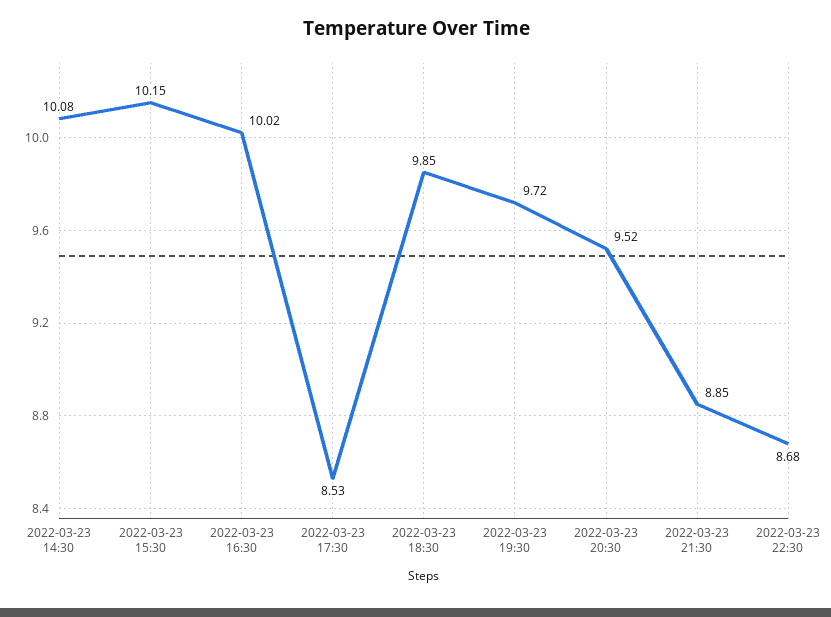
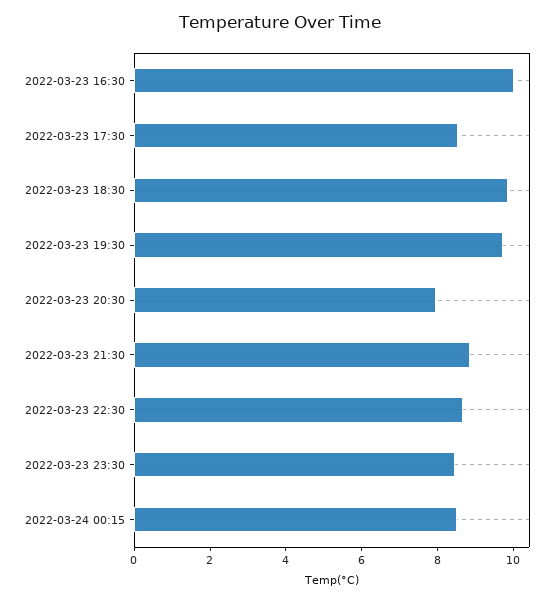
2022-03-23 14:30: 10.08 -> none
2022-03-23 15:30: 10.15 -> none
2022-03-23 20:30: 9.52 -> 8
2022-03-23 23:30: none -> 8.5
2022-03-24 00:15: none -> 8.5

